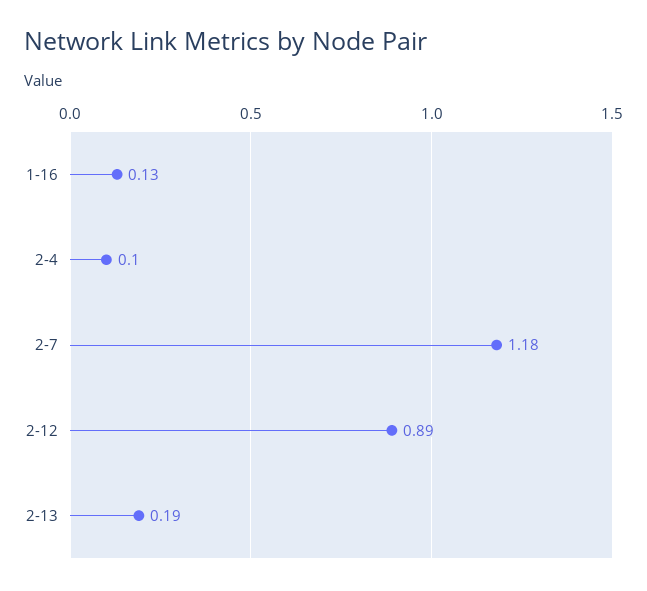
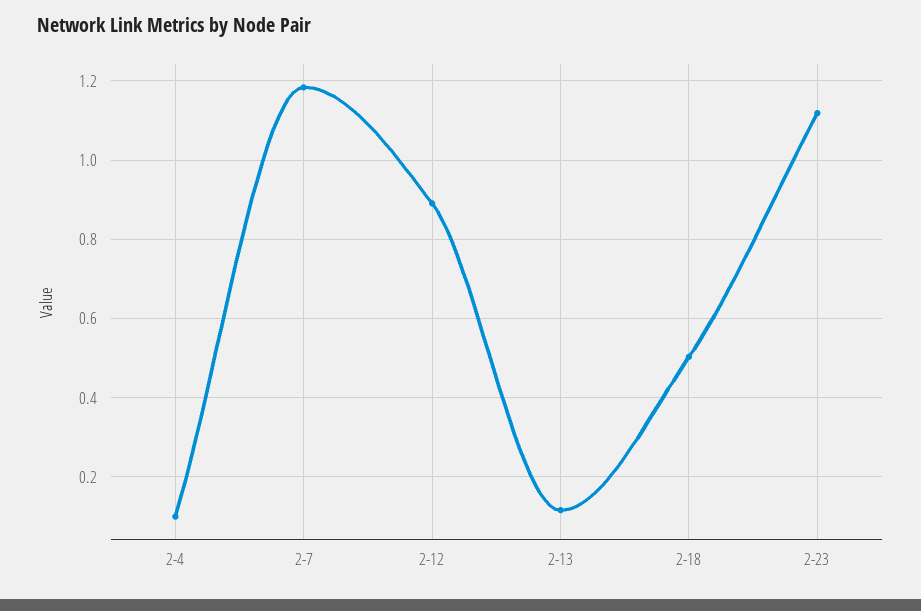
1-16: 0.13 -> none
2-13: 0.19 -> 0.12
2-18: none -> 0.5
2-23: none -> 1.12

